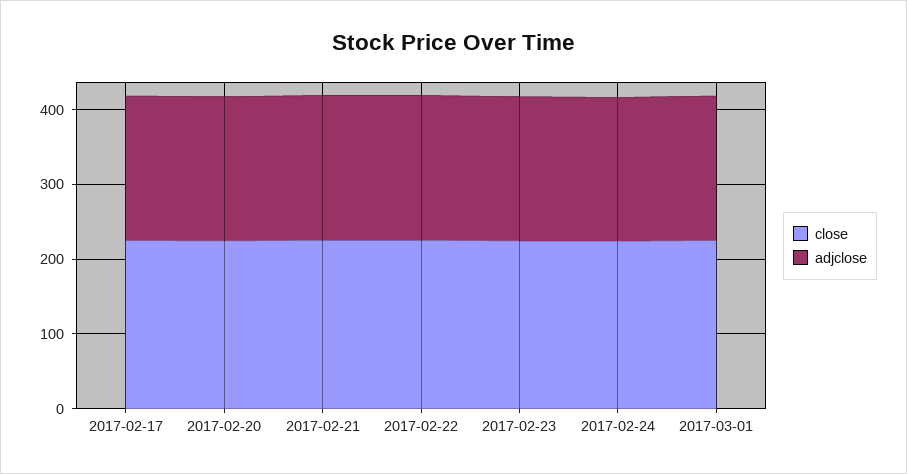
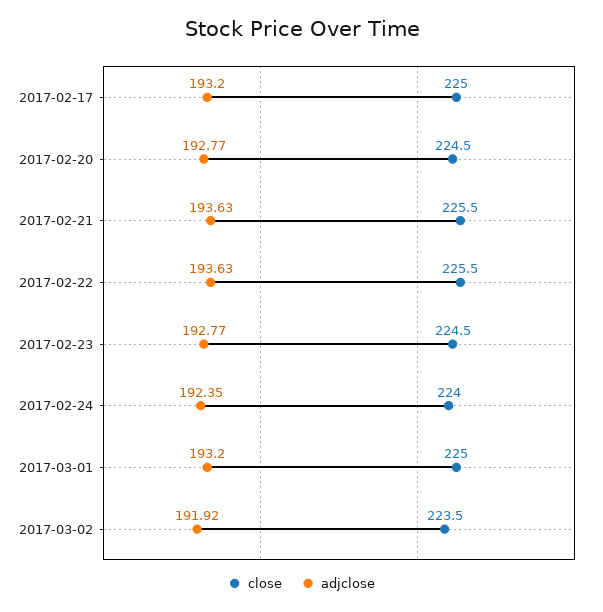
close, 2017-03-02: none -> 223.5
adjclose, 2017-03-02: none -> 191.92

